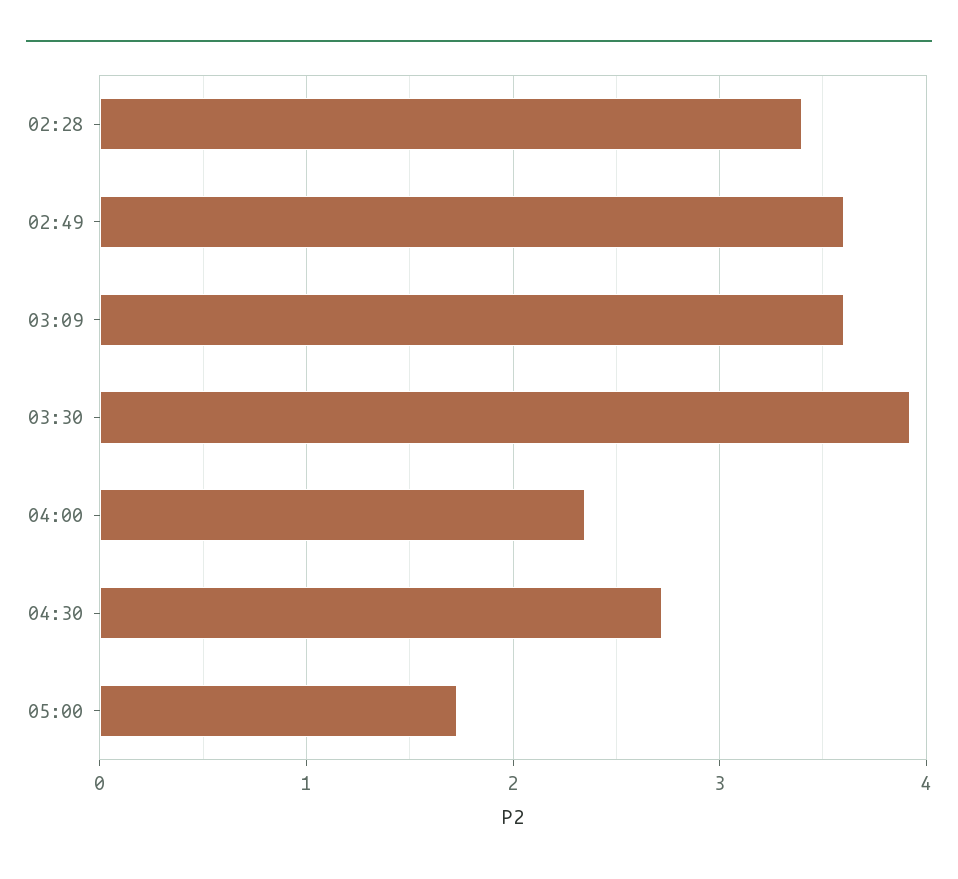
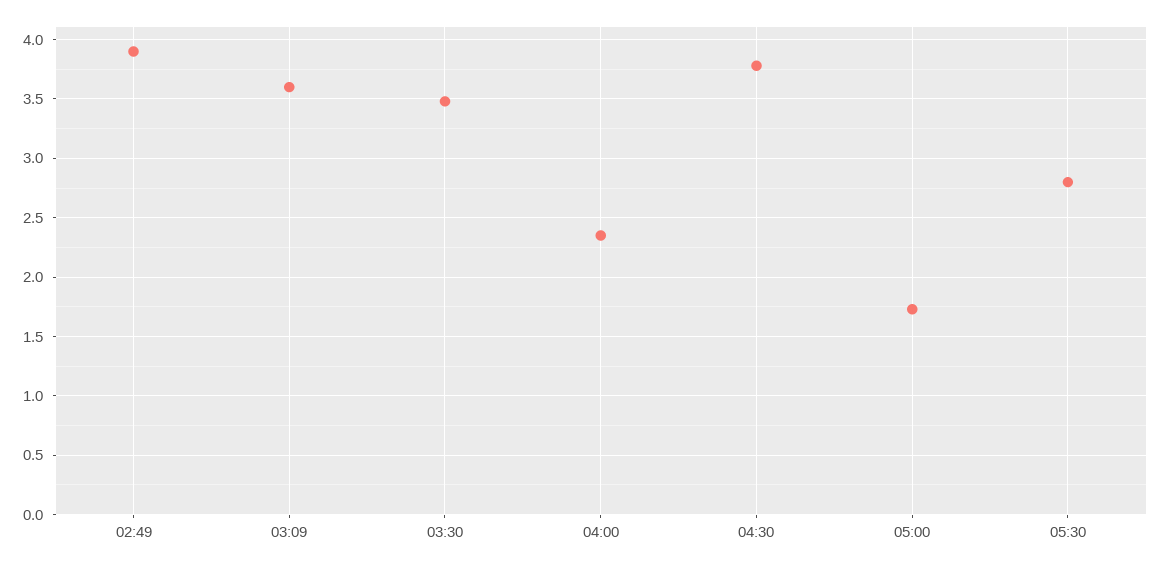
02:28: 3.4 -> none
02:49: 3.6 -> 3.9
03:30: 3.9 -> 3.5
04:30: 2.7 -> 3.8
05:30: none -> 2.8

